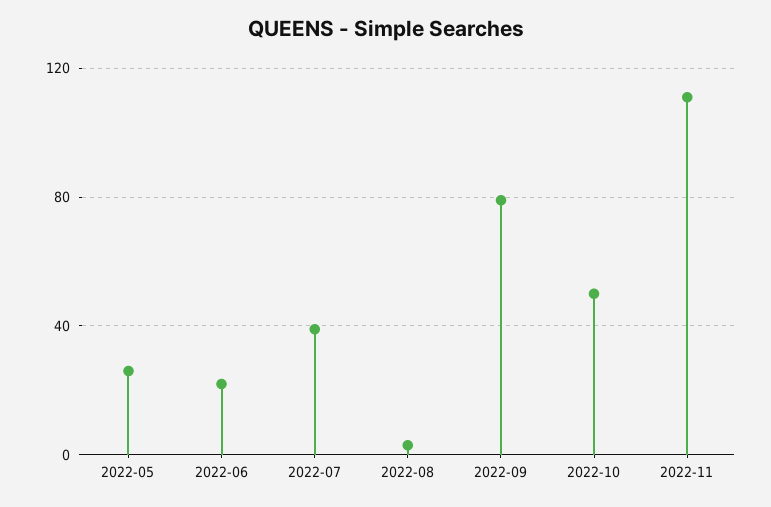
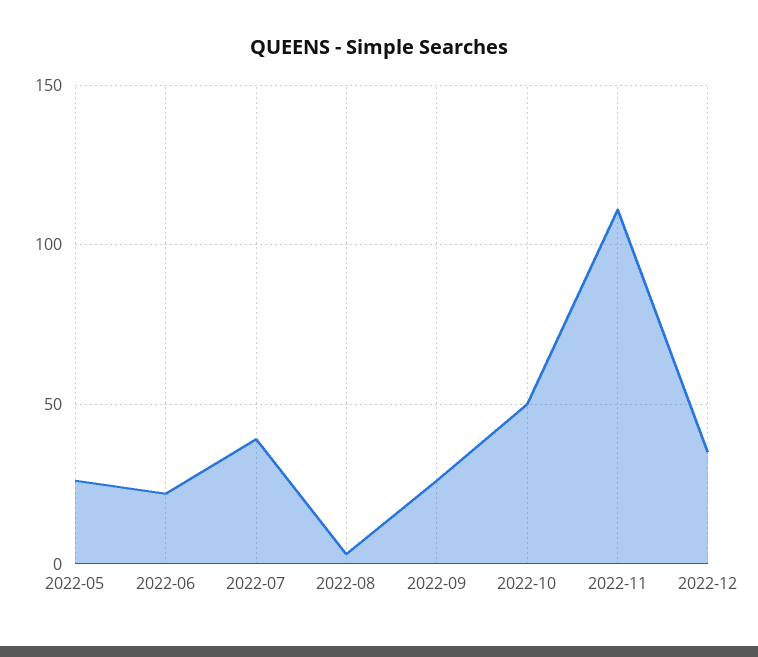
2022-09: 80 -> 25
2022-12: none -> 35

